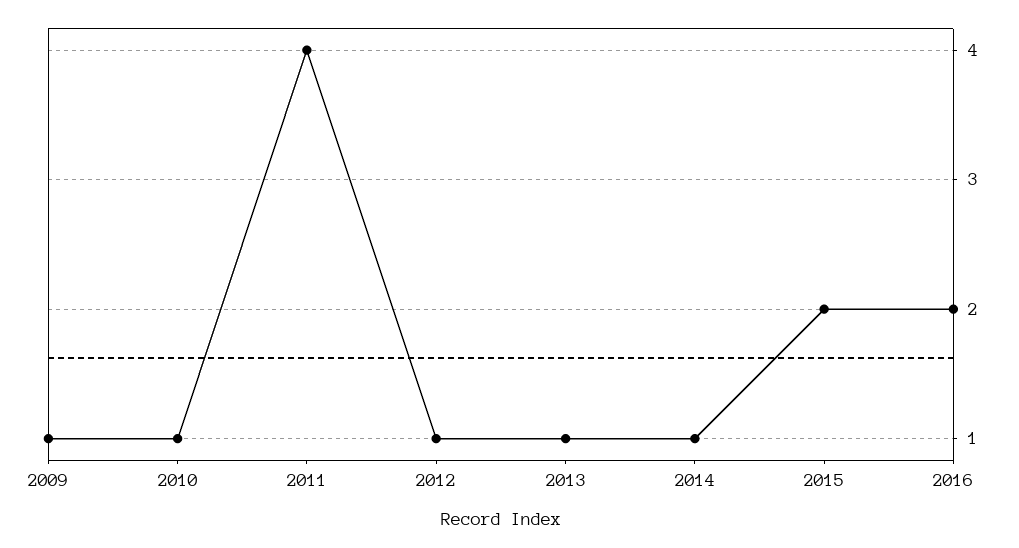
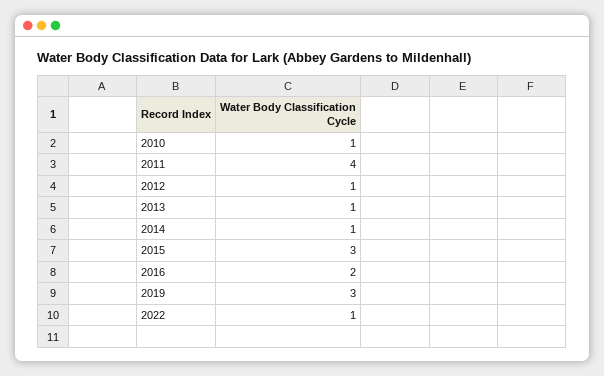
2009: 1 -> none
2015: 2 -> 3
2019: none -> 3
2022: none -> 1

